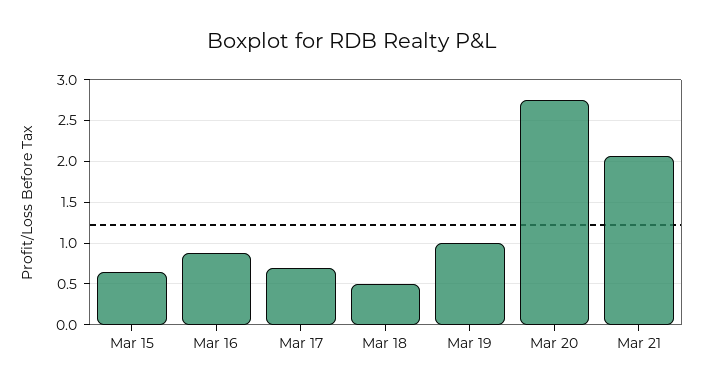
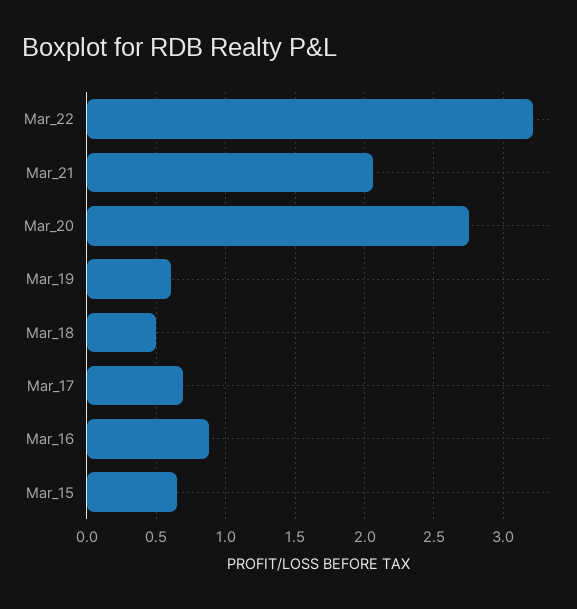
Mar 19: 1 -> 0.6
Mar_22: none -> 3.2

